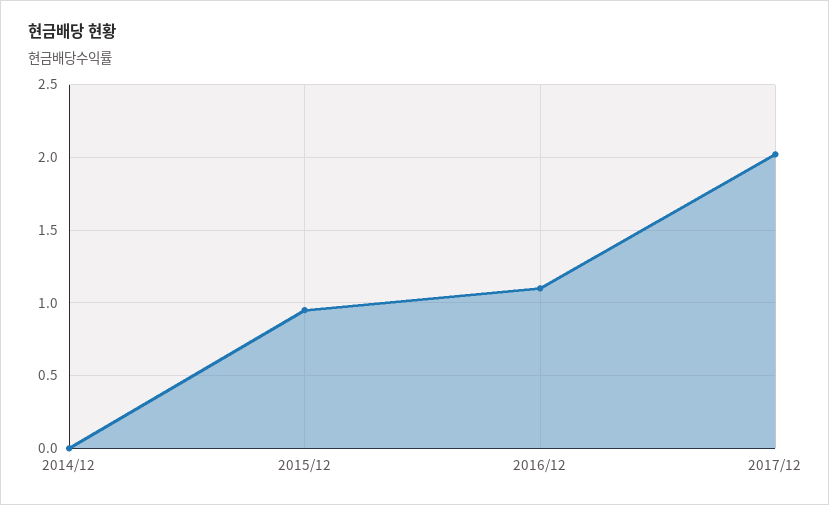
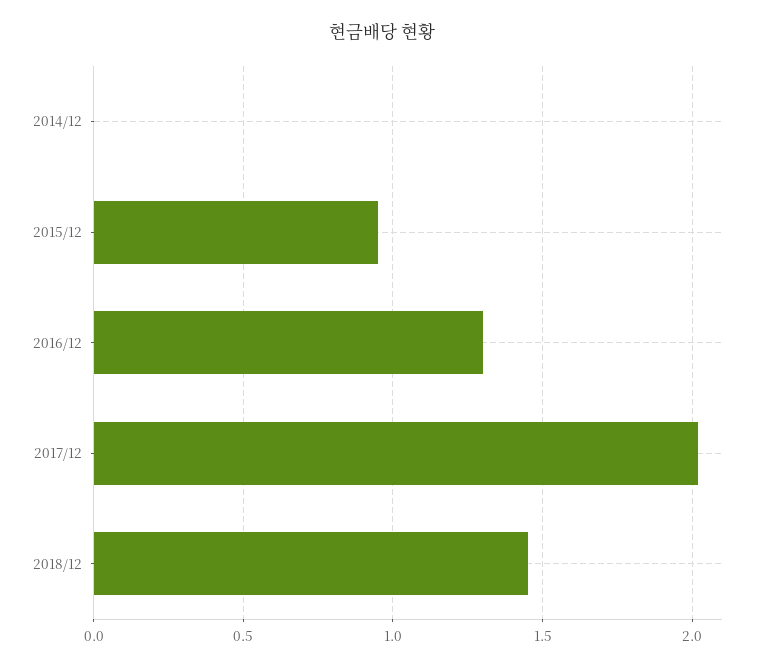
2016/12: 1.1 -> 1.3
2018/12: none -> 1.45

